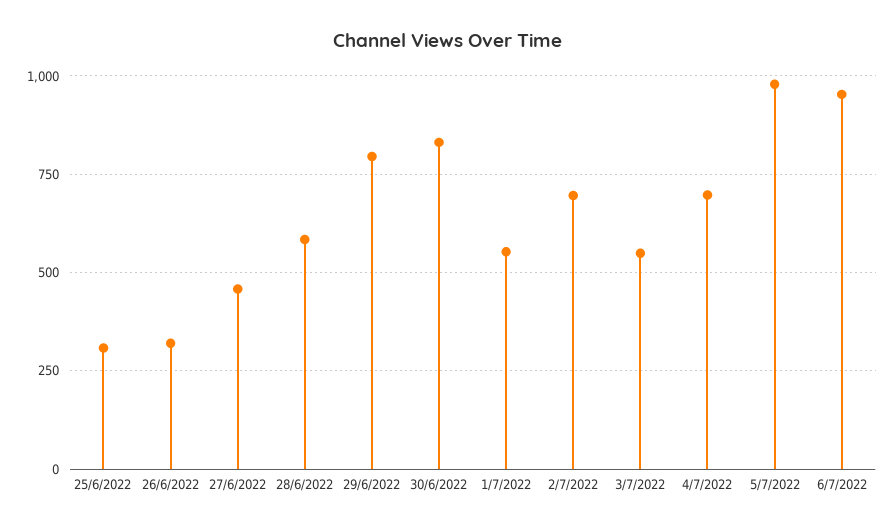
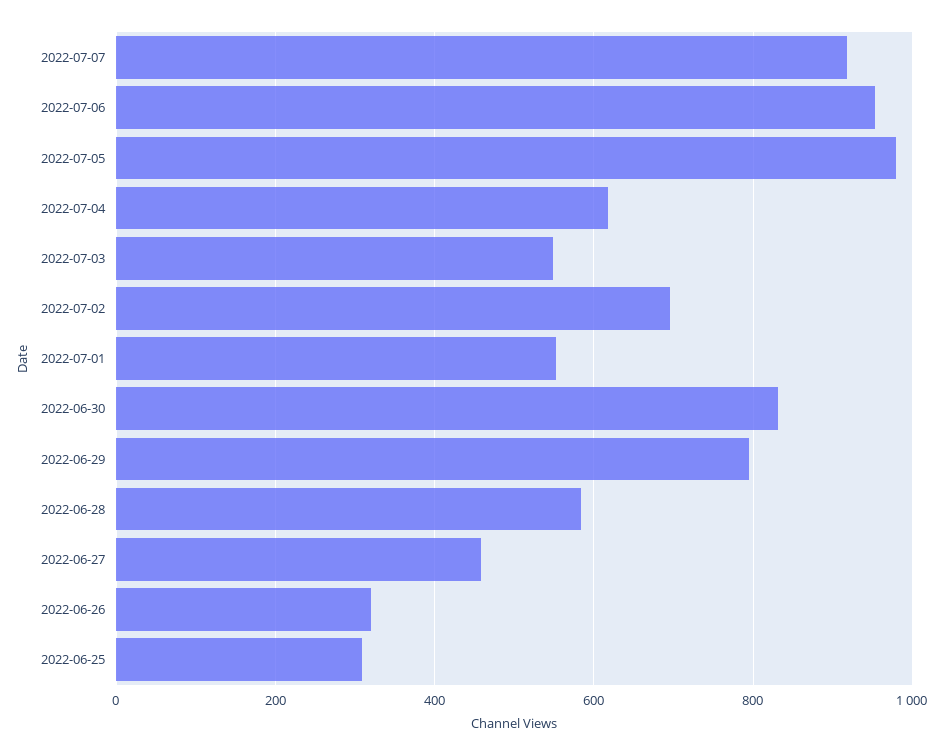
4/7/2022: 700 -> 620
2022-07-07: none -> 920

